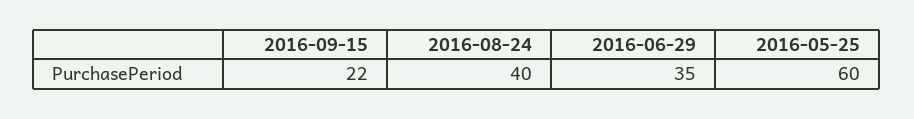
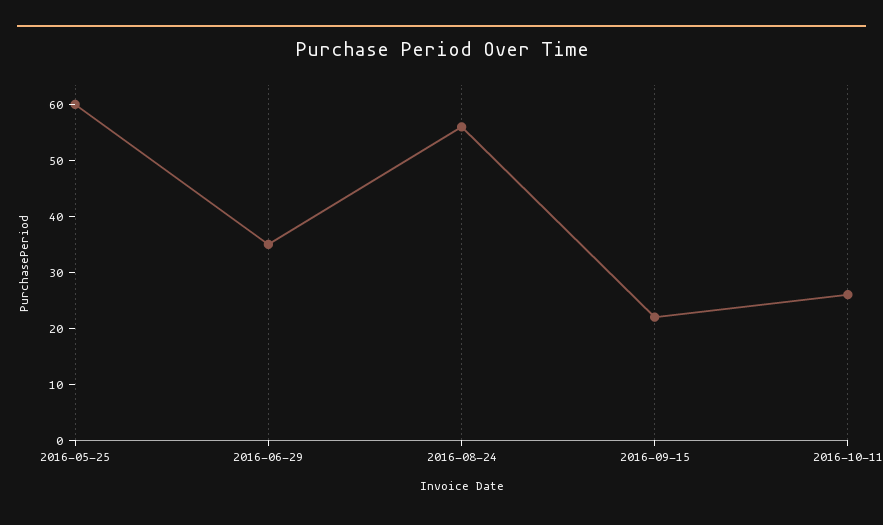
2016-08-24: 40 -> 55
2016-10-11: none -> 25

